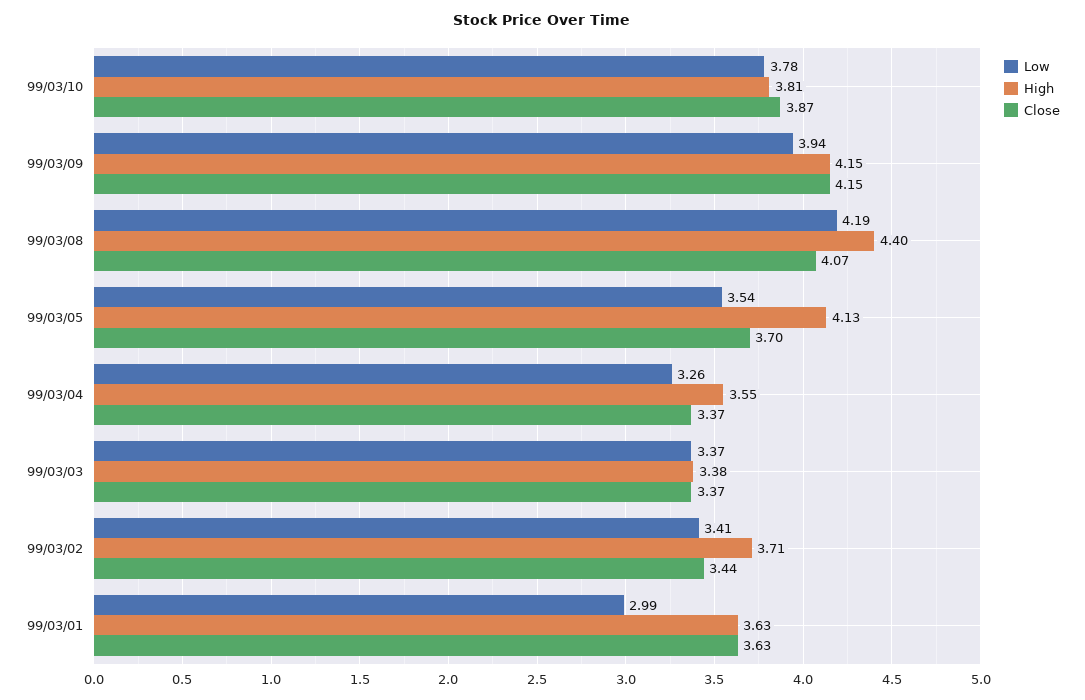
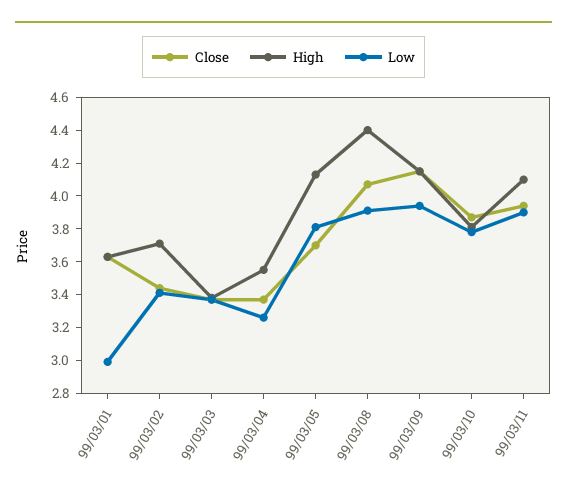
Low, 99/03/08: 4.19 -> 3.9
Low, 99/03/05: 3.54 -> 3.8
Close, 99/03/11: none -> 3.95
High, 99/03/11: none -> 4.1
Low, 99/03/11: none -> 3.9

